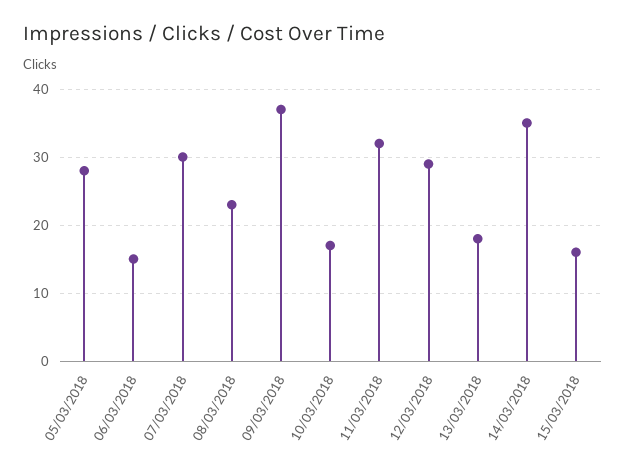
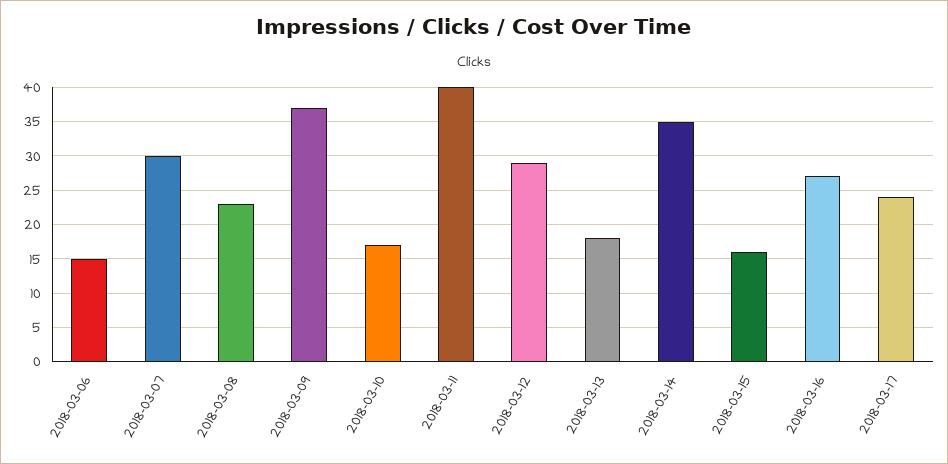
05/03/2018: 28 -> none
11/03/2018: 32 -> 40
2018-03-16: none -> 27
2018-03-17: none -> 24

